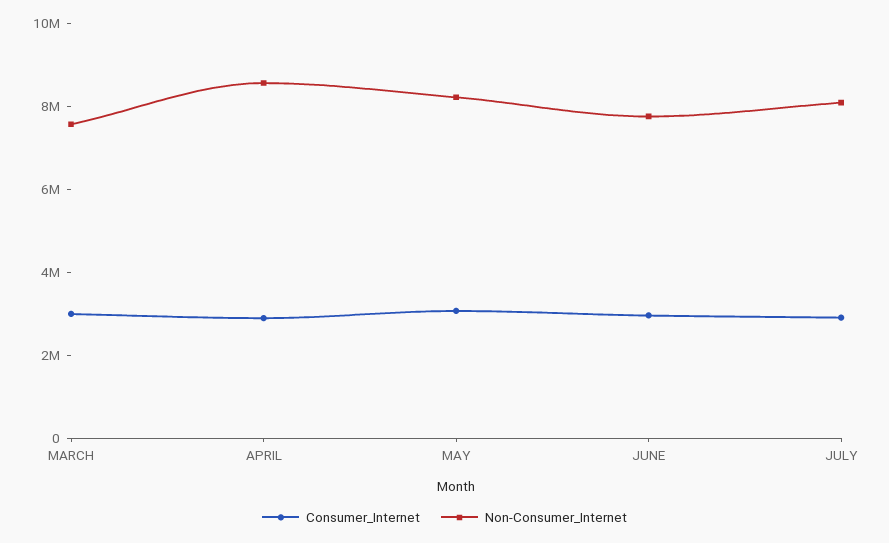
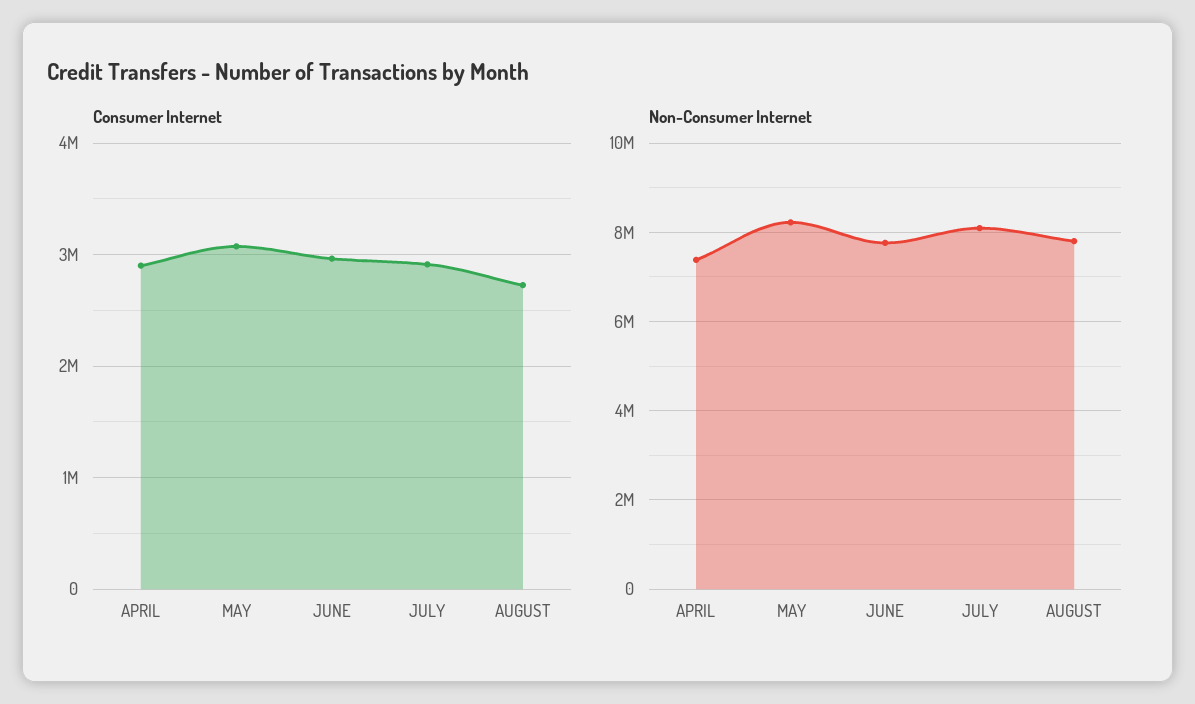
Consumer_Internet, MARCH: 3000000 -> none
Non-Consumer_Internet, MARCH: 7500000 -> none
Non-Consumer_Internet, APRIL: 8500000 -> 7400000
Consumer_Internet, AUGUST: none -> 2700000
Non-Consumer_Internet, AUGUST: none -> 7800000

